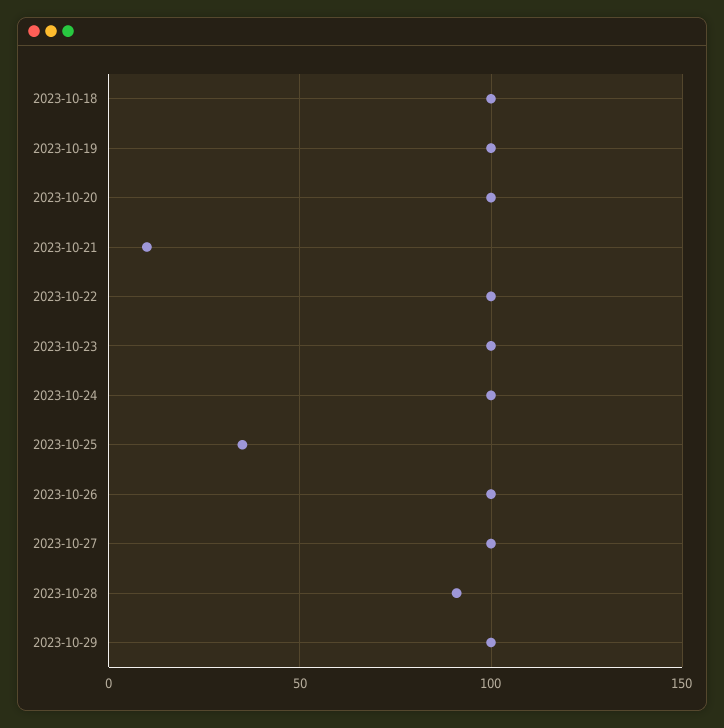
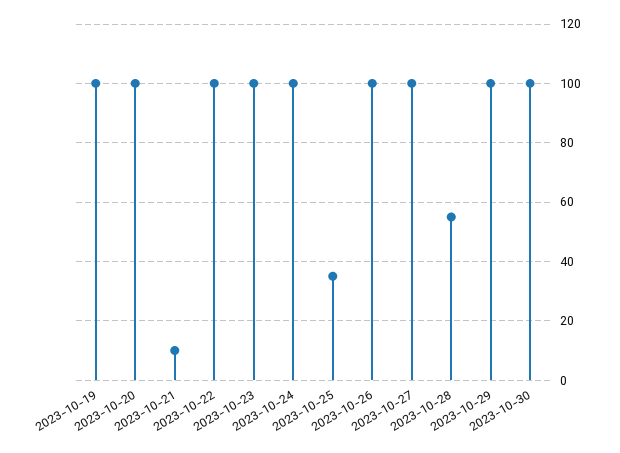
2023-10-18: 100 -> none
2023-10-28: 90 -> 55
2023-10-30: none -> 100

